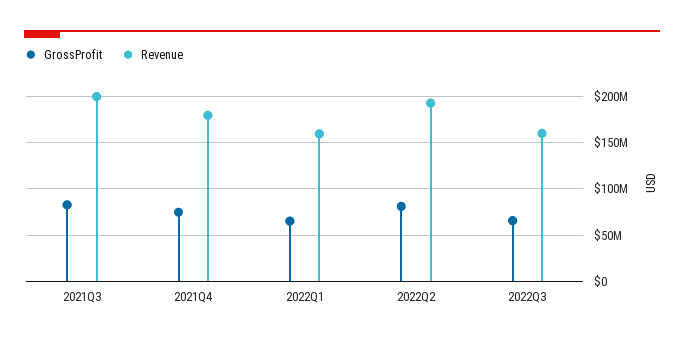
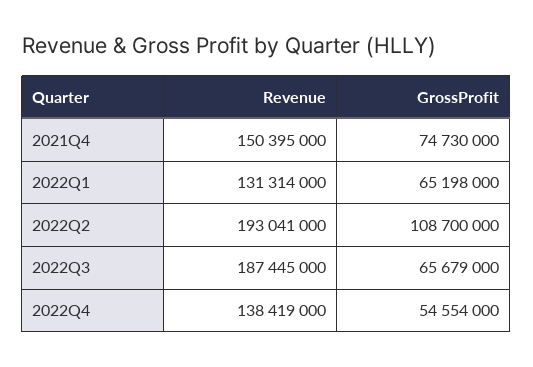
GrossProfit, 2021Q3: 80000000 -> none
Revenue, 2021Q3: 200000000 -> none
Revenue, 2021Q4: 180000000 -> 150395000
Revenue, 2022Q1: 160000000 -> 131314000
GrossProfit, 2022Q2: 80000000 -> 108700000
Revenue, 2022Q3: 160000000 -> 187445000
Revenue, 2022Q4: none -> 138419000
GrossProfit, 2022Q4: none -> 54554000

